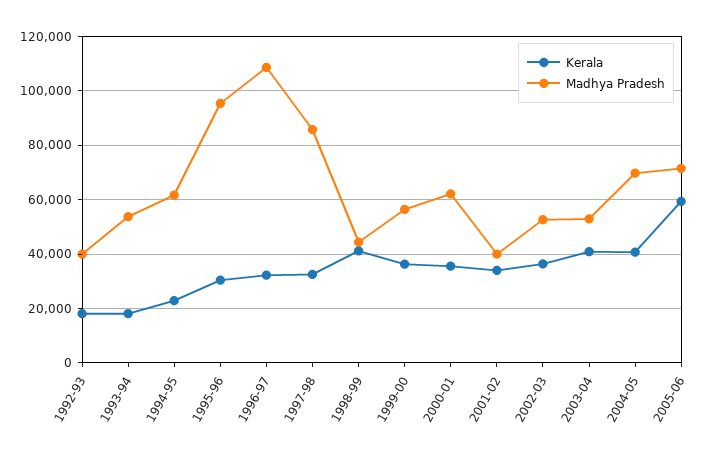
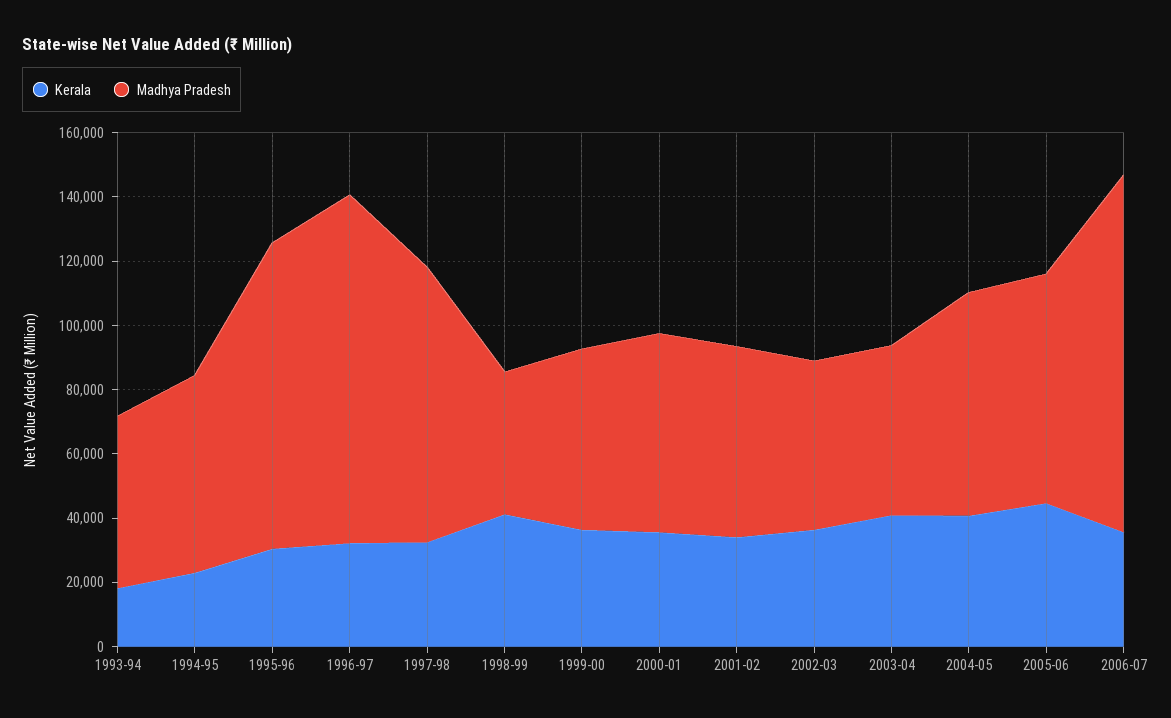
Kerala, 1992-93: 17500 -> none
Madhya Pradesh, 1992-93: 40000 -> none
Madhya Pradesh, 2001-02: 40000 -> 60000
Kerala, 2005-06: 60000 -> 45000
Kerala, 2006-07: none -> 35000
Madhya Pradesh, 2006-07: none -> 110000

